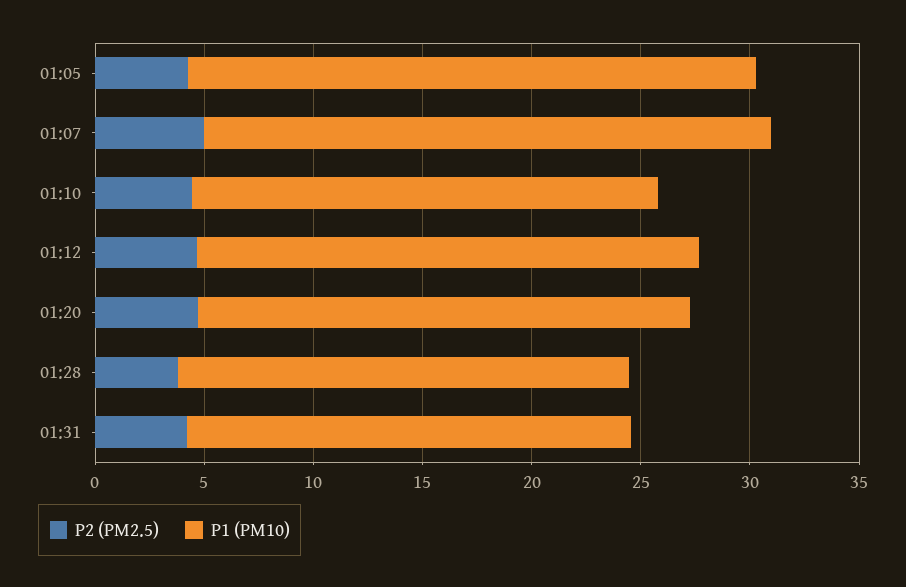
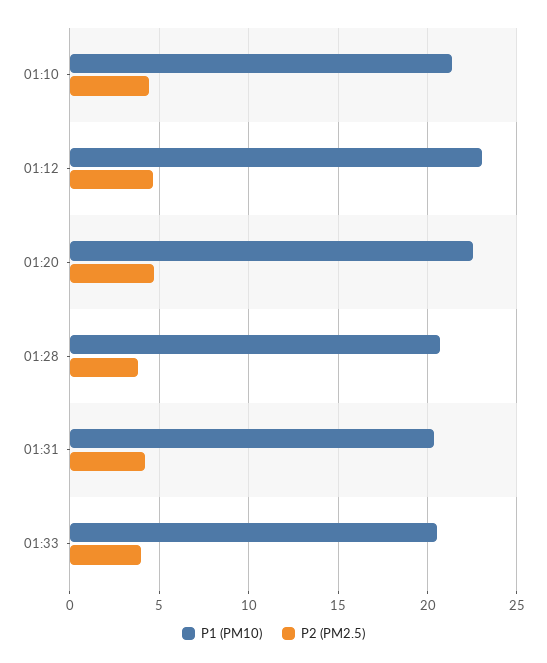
P2 (PM2.5), 01:05: 4 -> none
P1 (PM10), 01:05: 26 -> none
P2 (PM2.5), 01:07: 5 -> none
P1 (PM10), 01:07: 26 -> none
P1 (PM10), 01:33: none -> 20.5
P2 (PM2.5), 01:33: none -> 4

